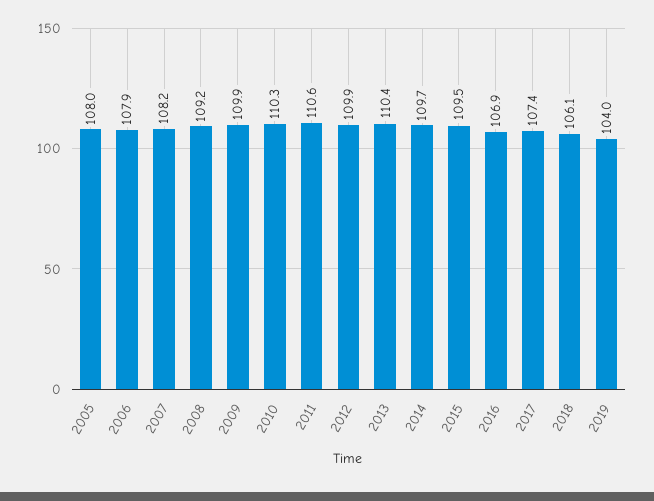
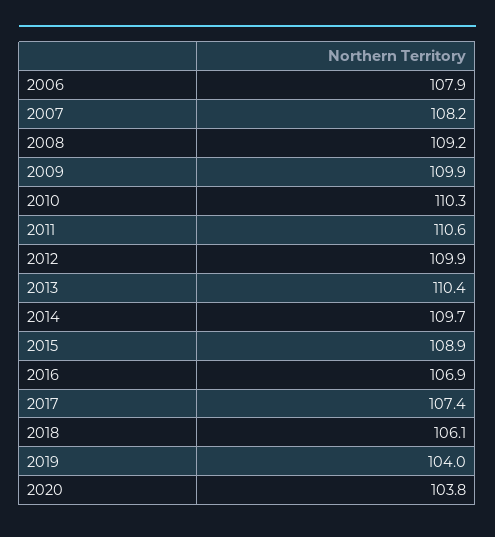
2005: 108 -> none
2015: 109.5 -> 108.9
2020: none -> 103.8

